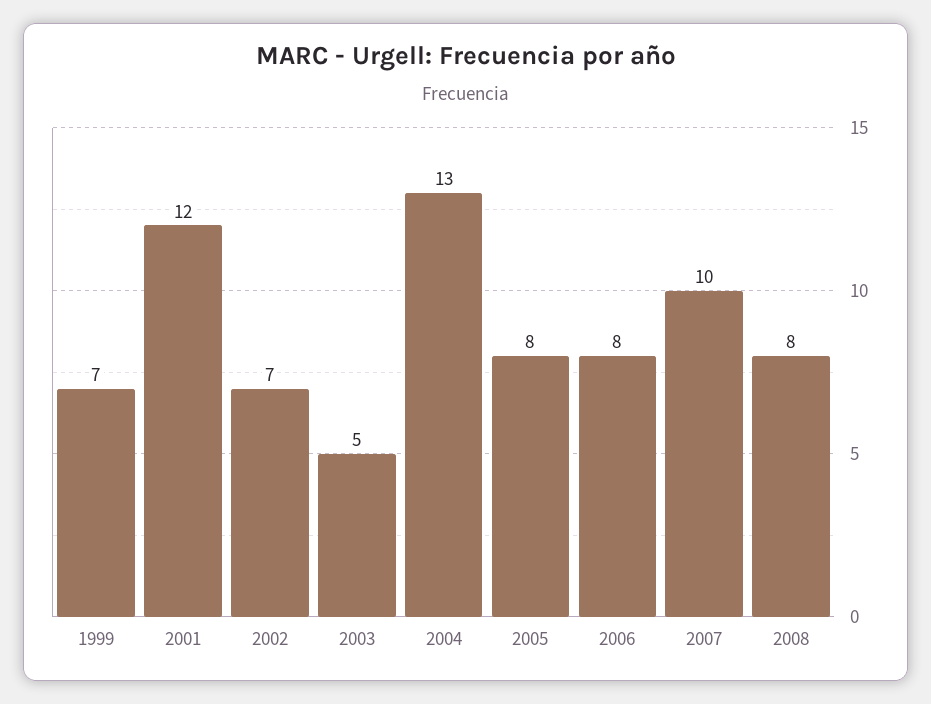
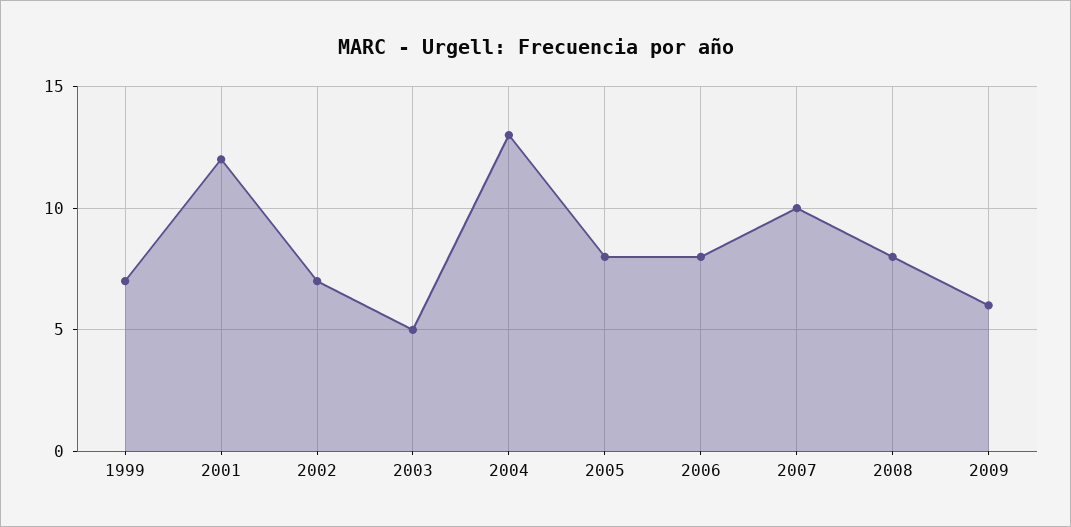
2009: none -> 6

